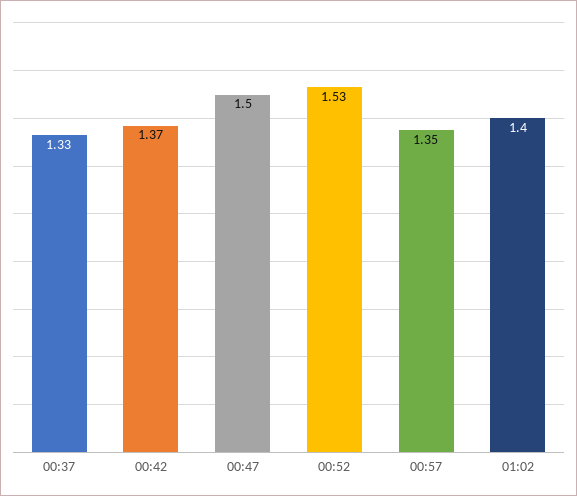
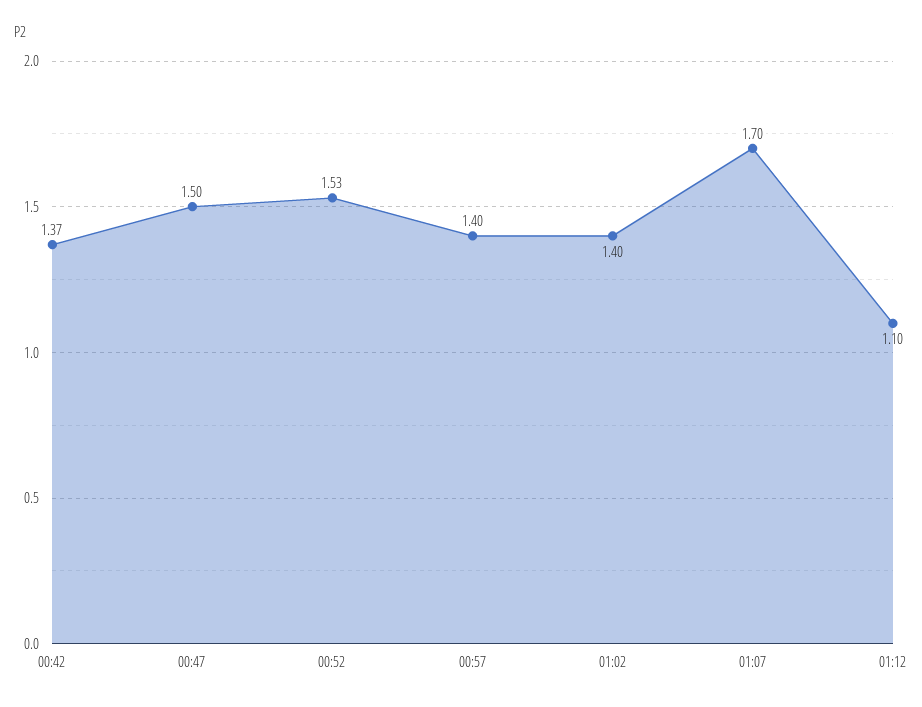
00:37: 1.33 -> none
00:57: 1.35 -> 1.4
01:07: none -> 1.7
01:12: none -> 1.1

